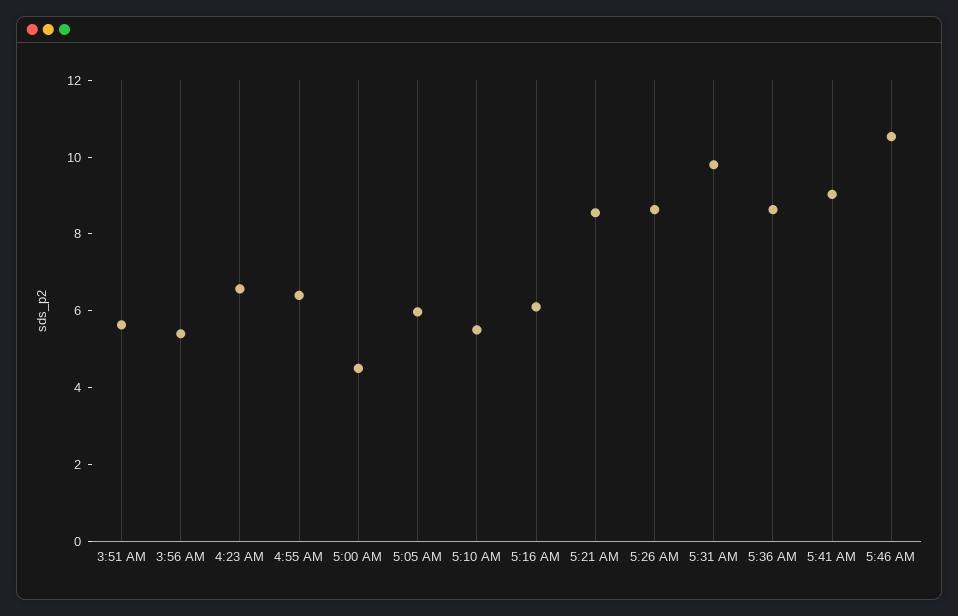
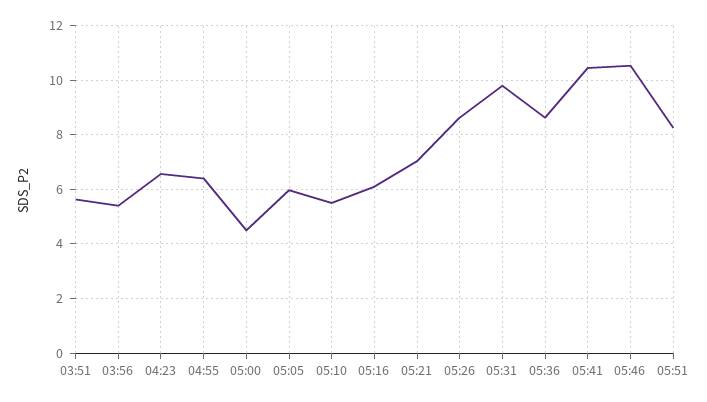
5:21 AM: 8.5 -> 7
5:41 AM: 9 -> 10.5
05:51: none -> 8.25

